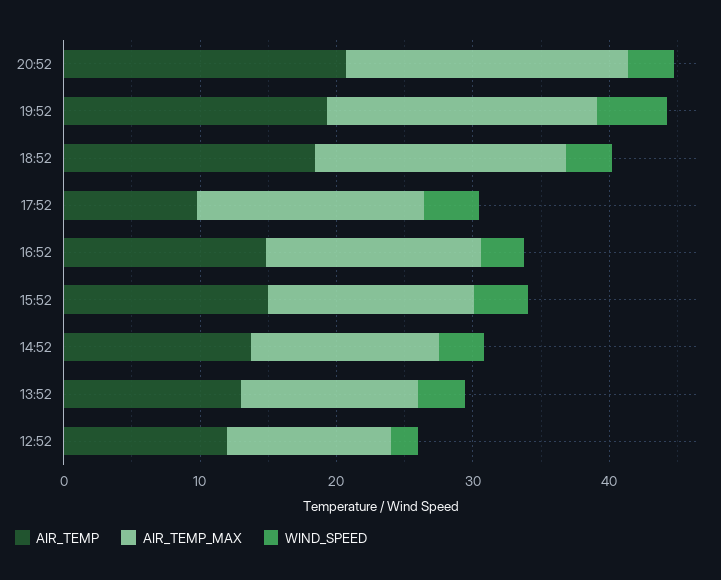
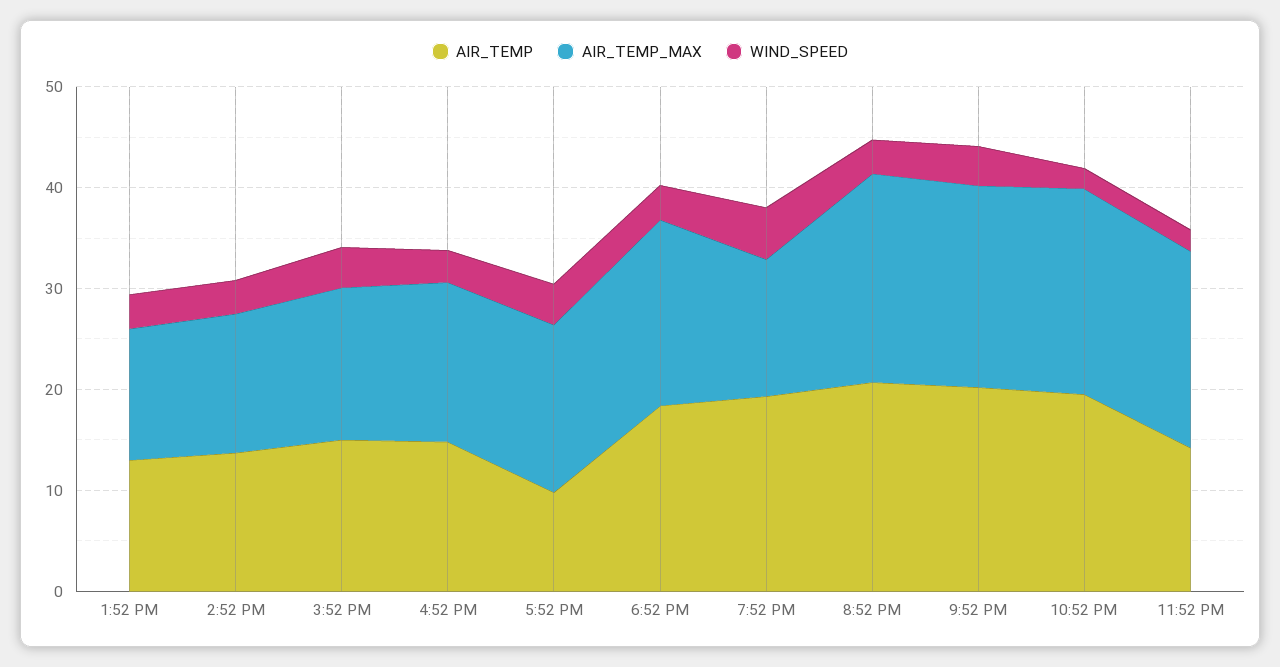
AIR_TEMP_MAX, 19:52: 20 -> 14
AIR_TEMP, 12:52: 12 -> none
AIR_TEMP_MAX, 12:52: 12 -> none
WIND_SPEED, 12:52: 2 -> none
AIR_TEMP, 9:52 PM: none -> 20
AIR_TEMP_MAX, 9:52 PM: none -> 20
WIND_SPEED, 9:52 PM: none -> 4
AIR_TEMP, 10:52 PM: none -> 20
AIR_TEMP_MAX, 10:52 PM: none -> 20
WIND_SPEED, 10:52 PM: none -> 2
AIR_TEMP, 11:52 PM: none -> 14
AIR_TEMP_MAX, 11:52 PM: none -> 20
WIND_SPEED, 11:52 PM: none -> 2

